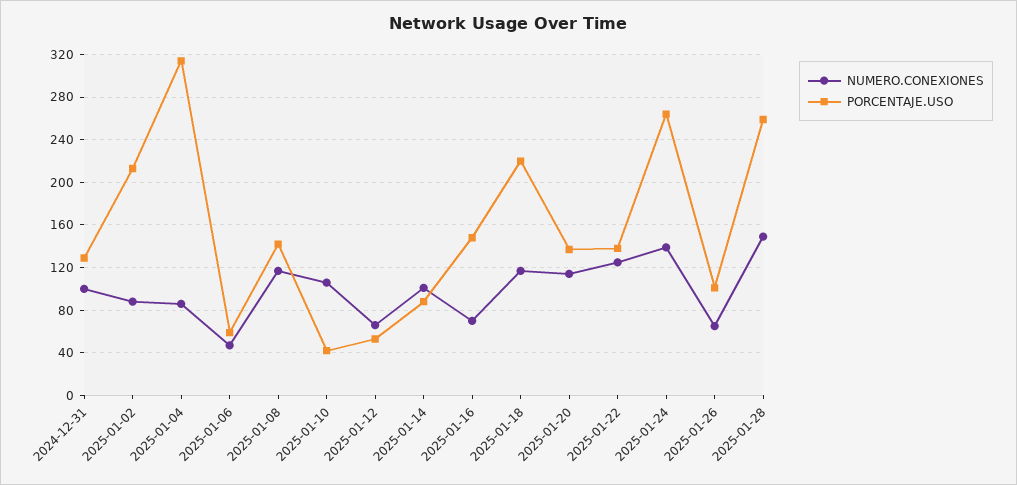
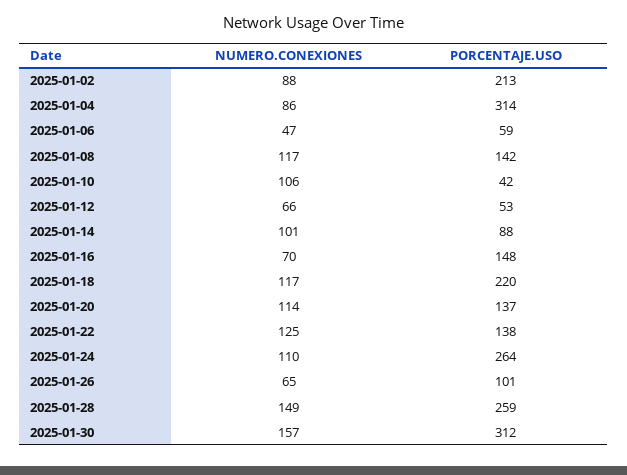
NUMERO.CONEXIONES, 2024-12-31: 100 -> none
PORCENTAJE.USO, 2024-12-31: 130 -> none
NUMERO.CONEXIONES, 2025-01-24: 140 -> 110
NUMERO.CONEXIONES, 2025-01-30: none -> 157
PORCENTAJE.USO, 2025-01-30: none -> 312

